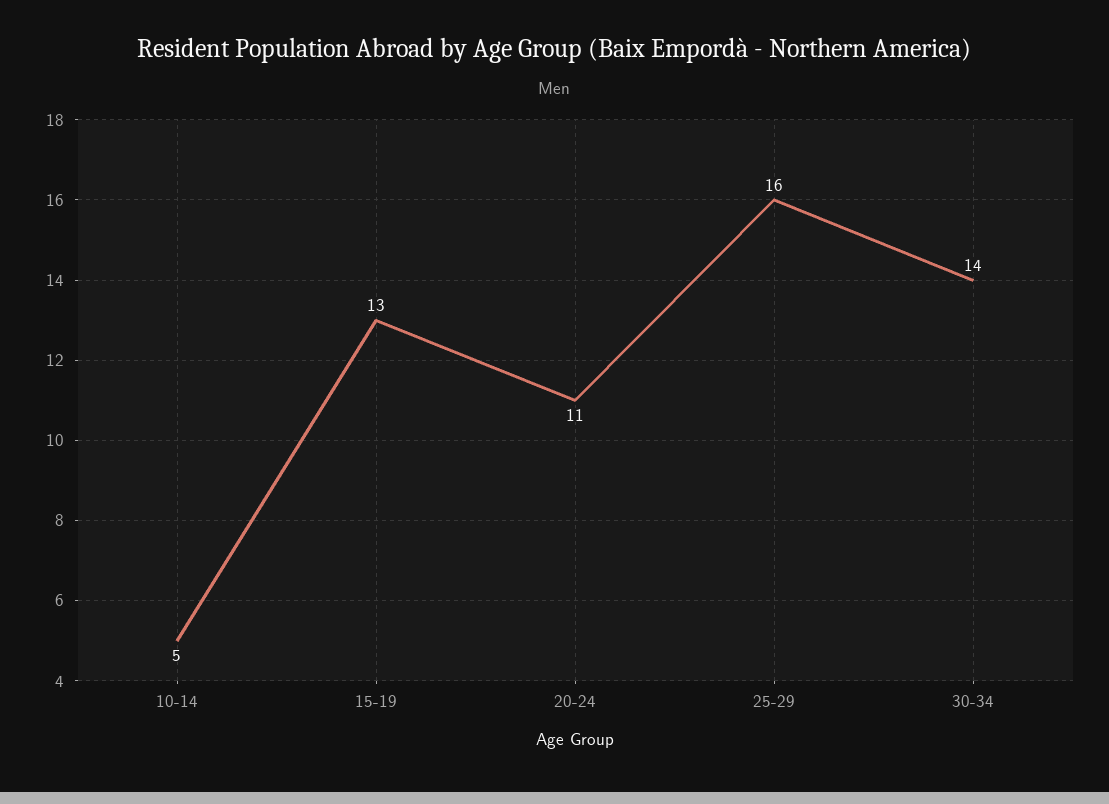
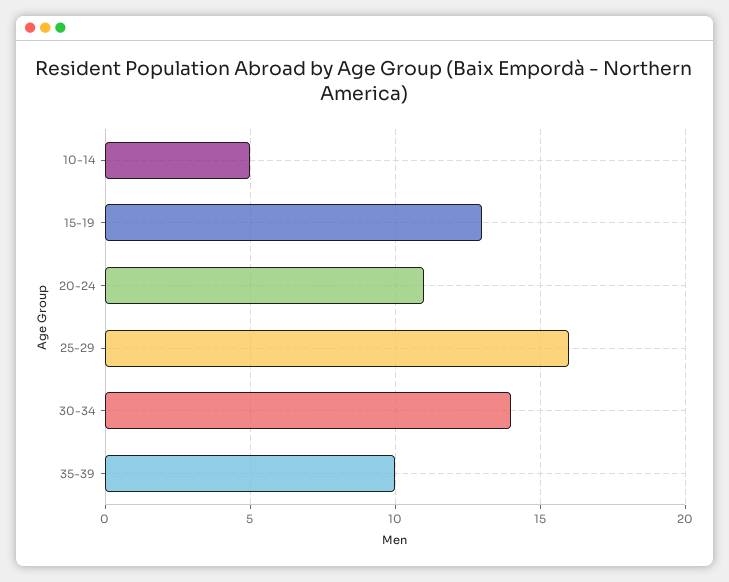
35-39: none -> 10

